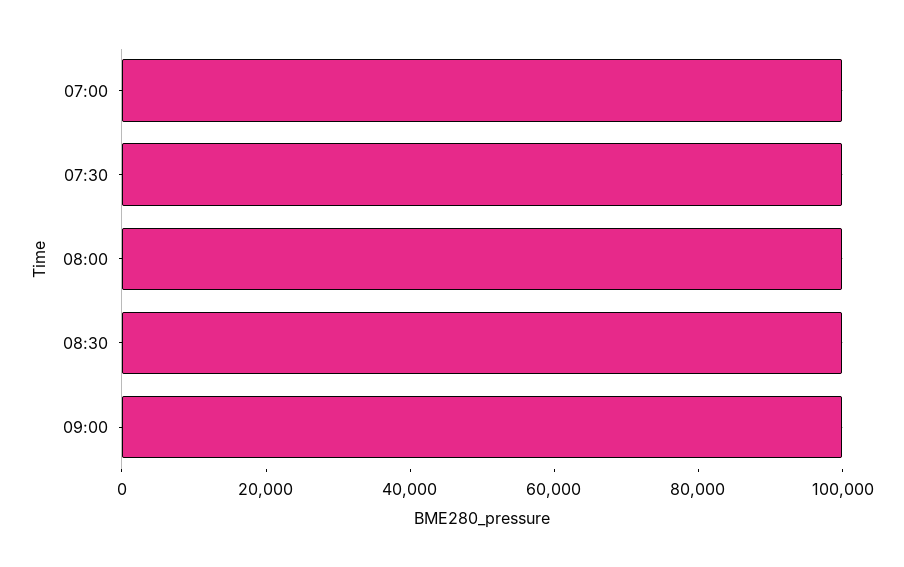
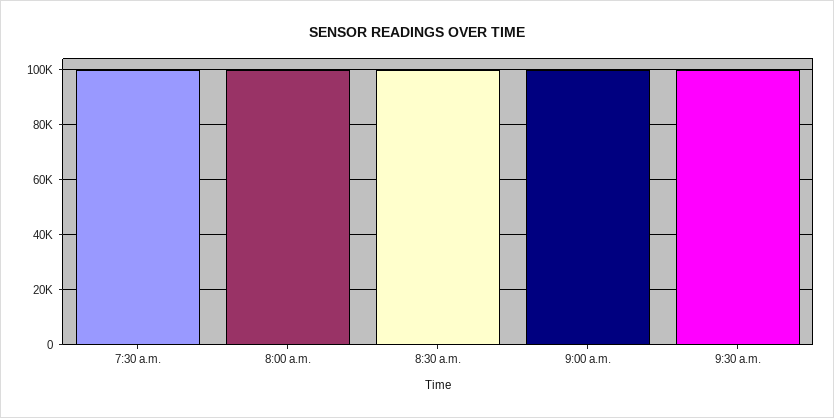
07:00: 100000 -> none
9:30 a.m.: none -> 100000

